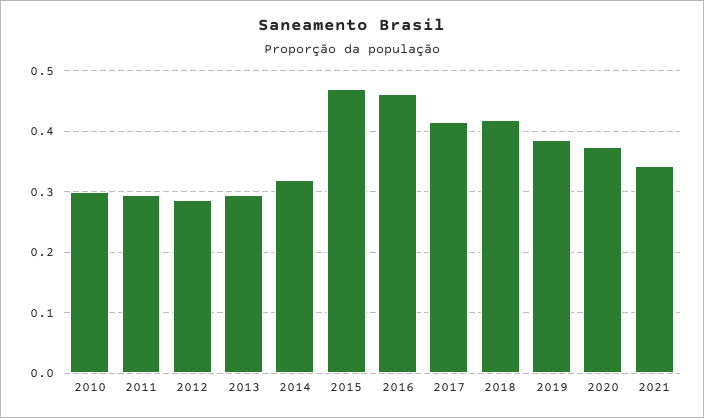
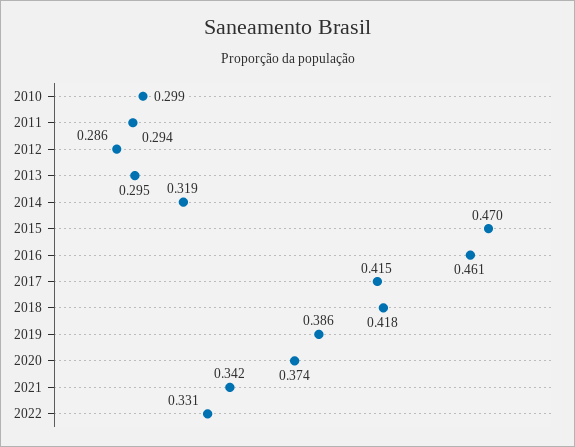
2022: none -> 0.331

